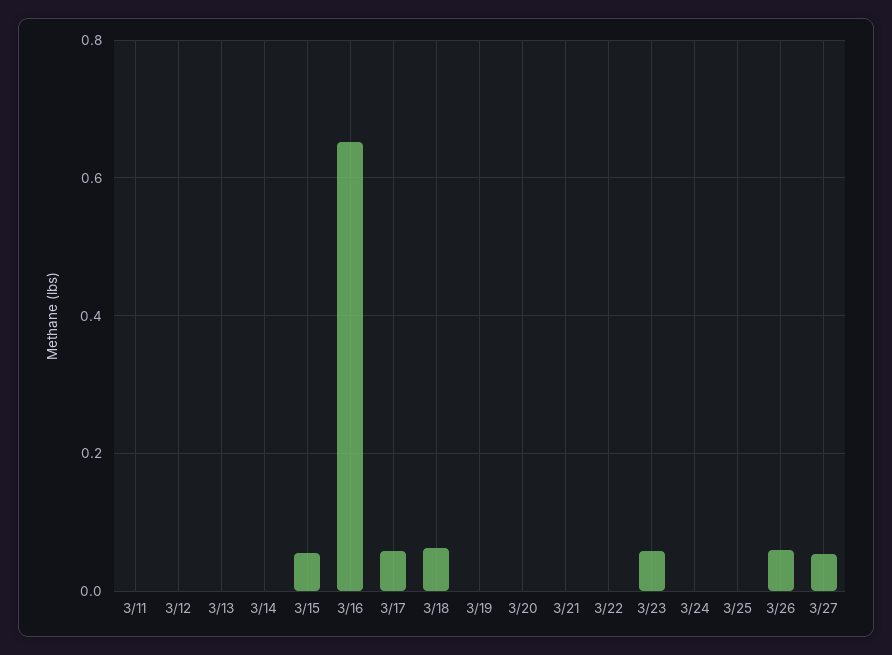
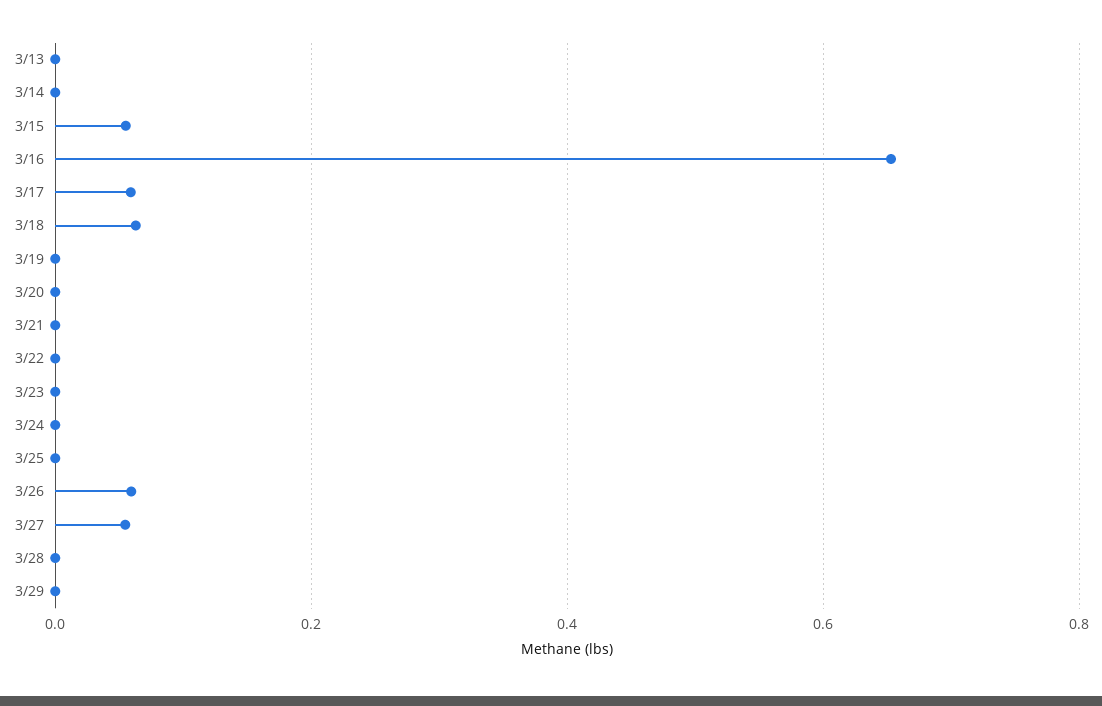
3/11: 0 -> none
3/12: 0 -> none
3/23: 0.06 -> 0
3/28: none -> 0
3/29: none -> 0

